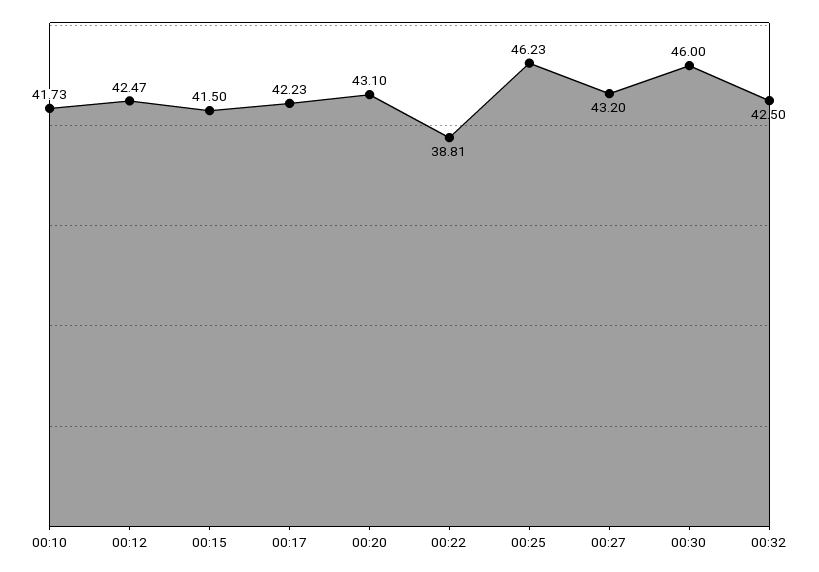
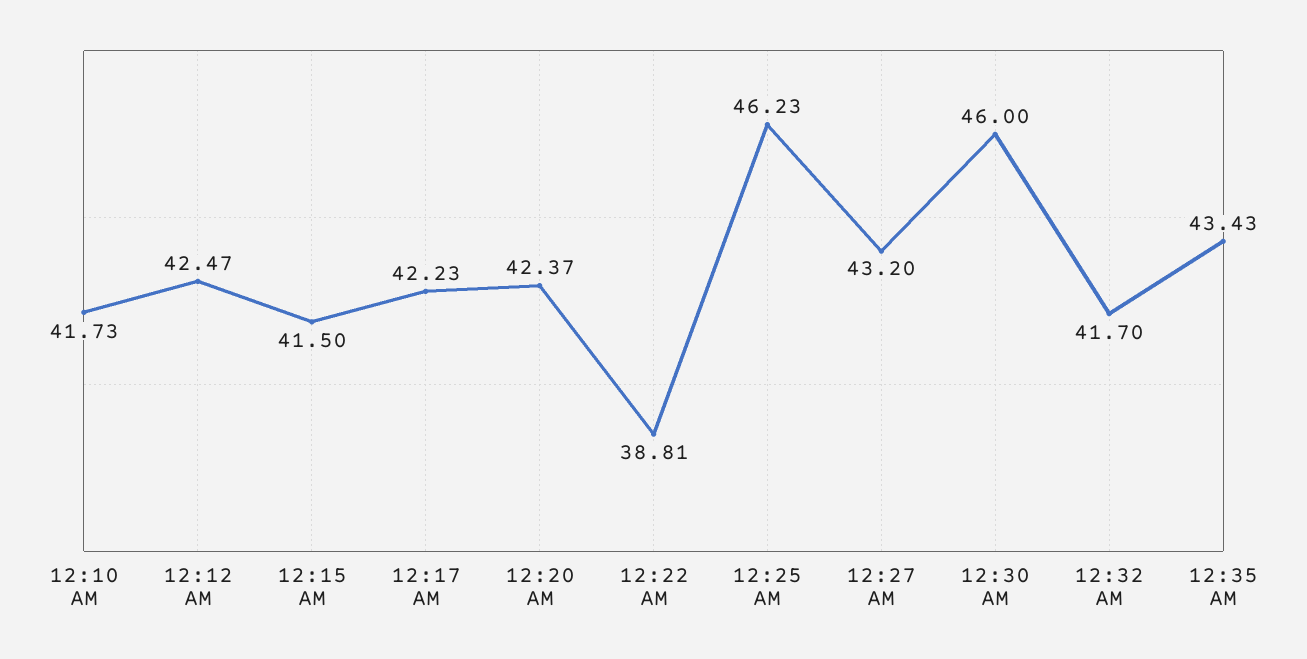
00:20: 43.1 -> 42.37
00:32: 42.5 -> 41.7
12:35 AM: none -> 43.43

